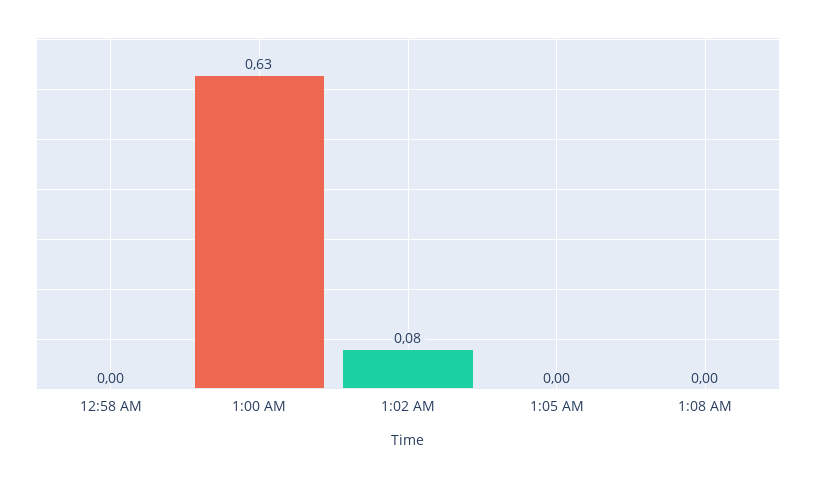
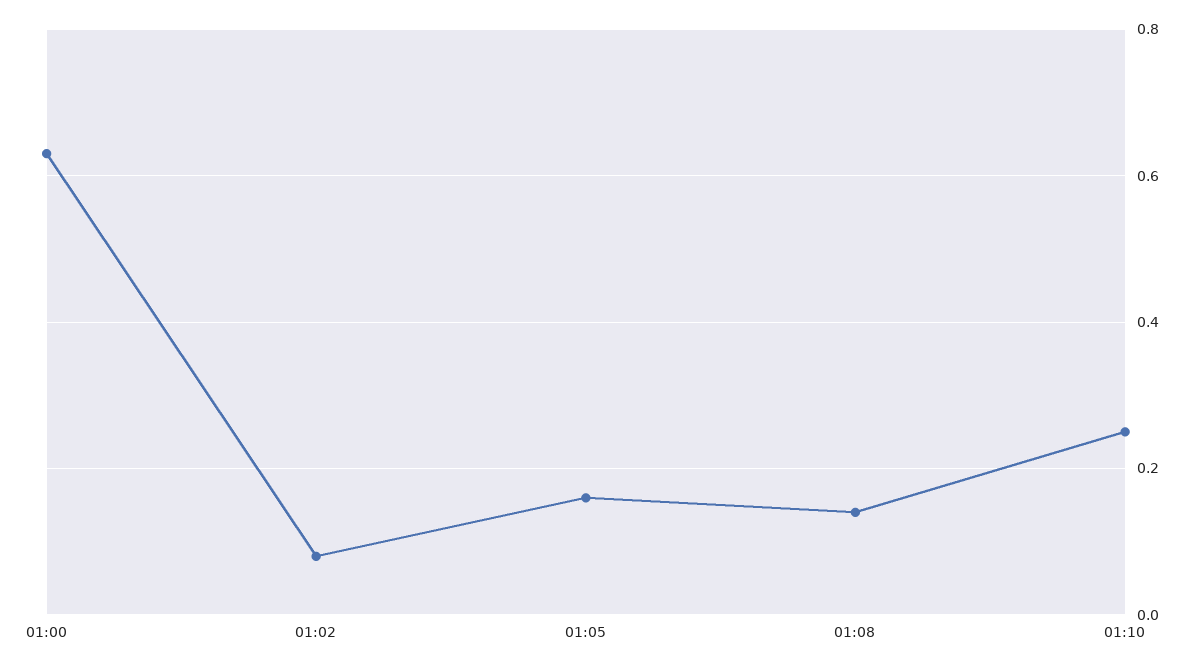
12:58 AM: 0 -> none
1:05 AM: 0 -> 0.15
1:08 AM: 0 -> 0.15
01:10: none -> 0.25

